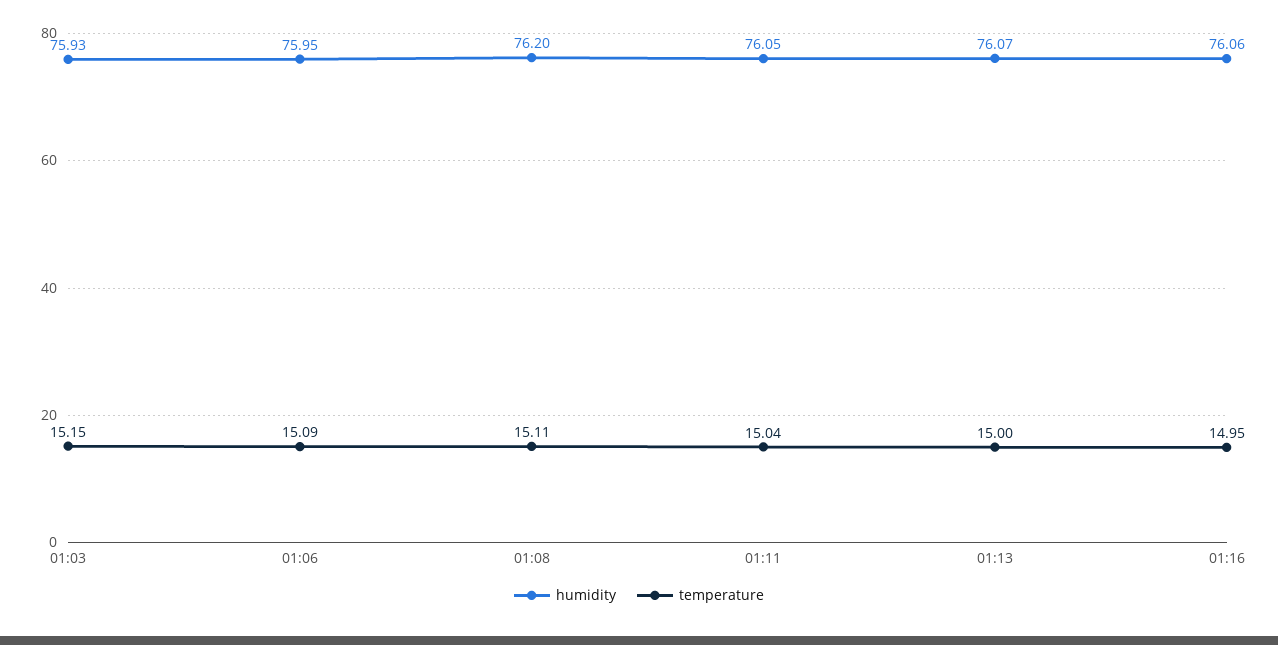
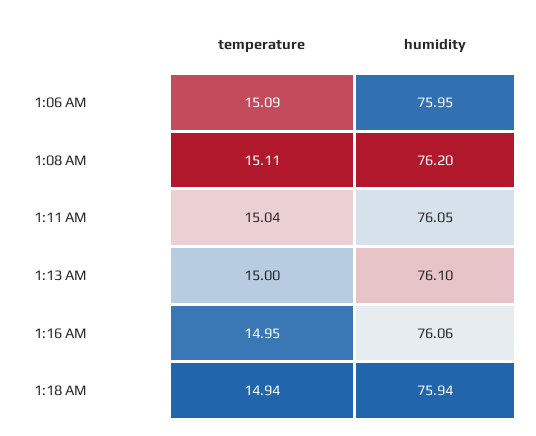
humidity, 01:03: 75.93 -> none
temperature, 01:03: 15.15 -> none
humidity, 01:13: 76.07 -> 76.1
temperature, 1:18 AM: none -> 14.94
humidity, 1:18 AM: none -> 75.94

